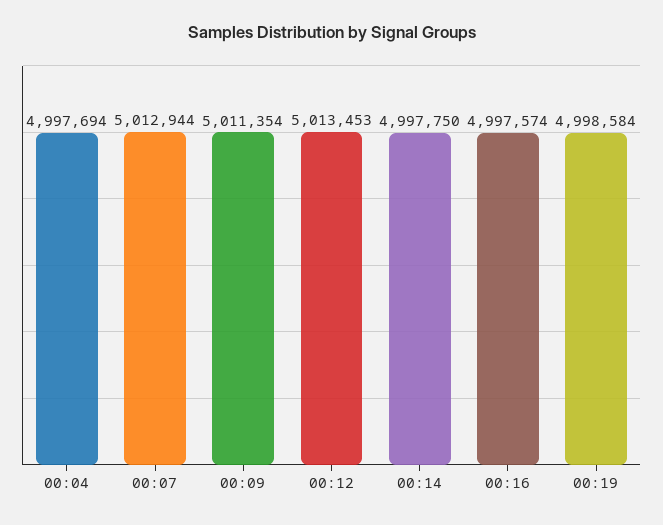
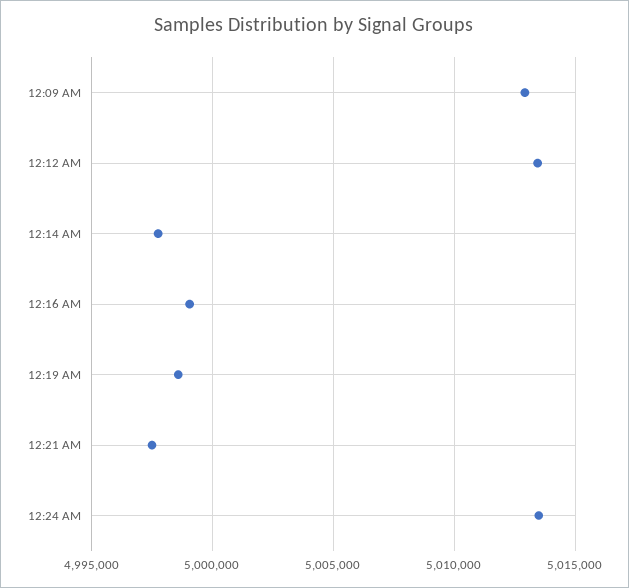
00:04: 4997694 -> none
00:07: 5012944 -> none
00:09: 5011354 -> 5013000
00:16: 4997574 -> 4999000
12:21 AM: none -> 4997500
12:24 AM: none -> 5013500

